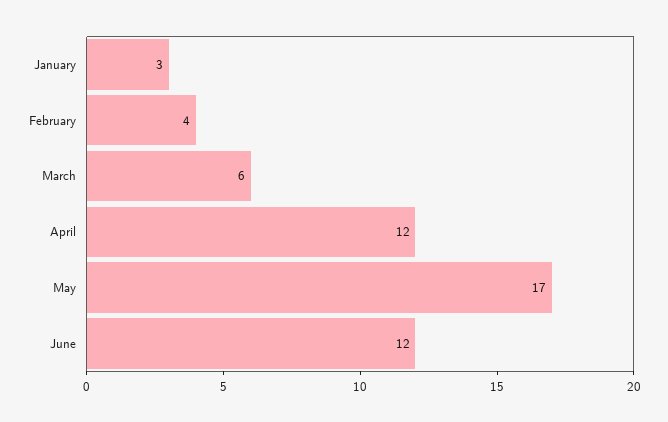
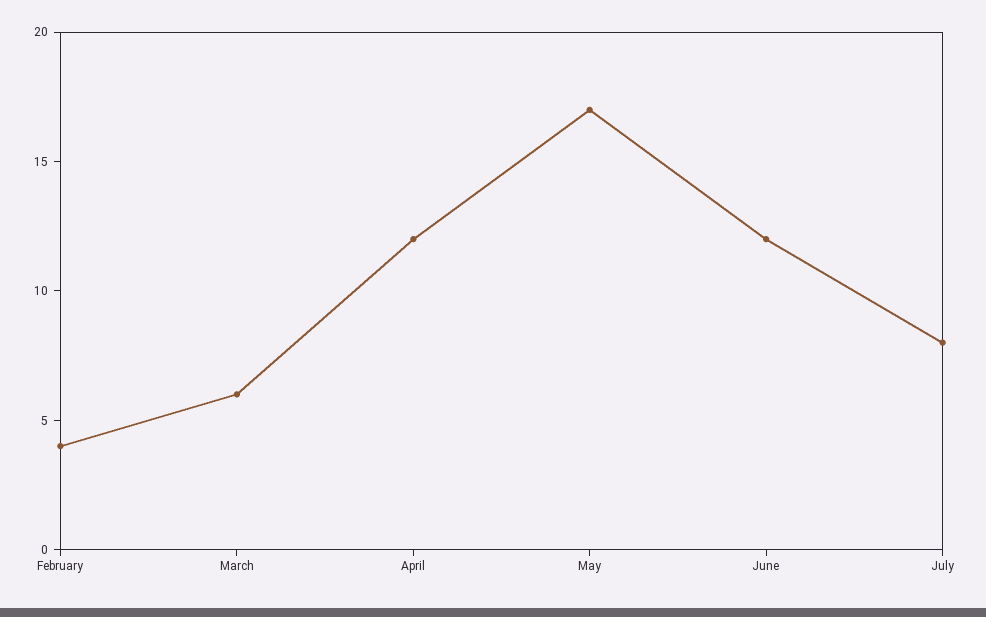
January: 3 -> none
July: none -> 8

